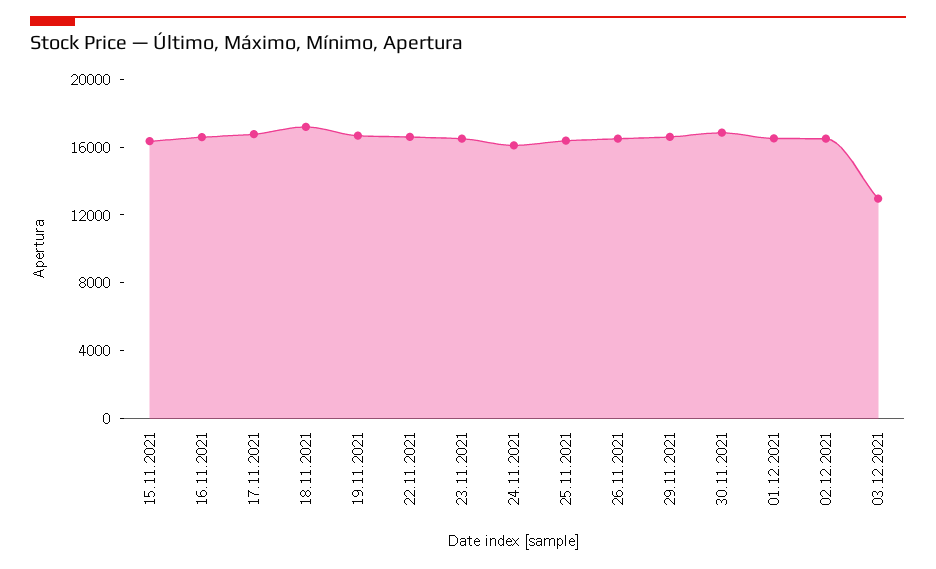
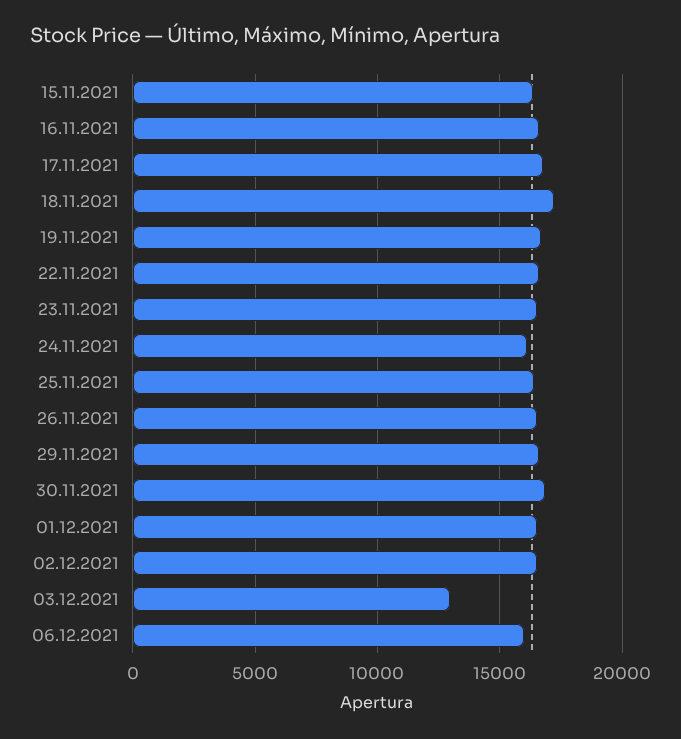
06.12.2021: none -> 16000

